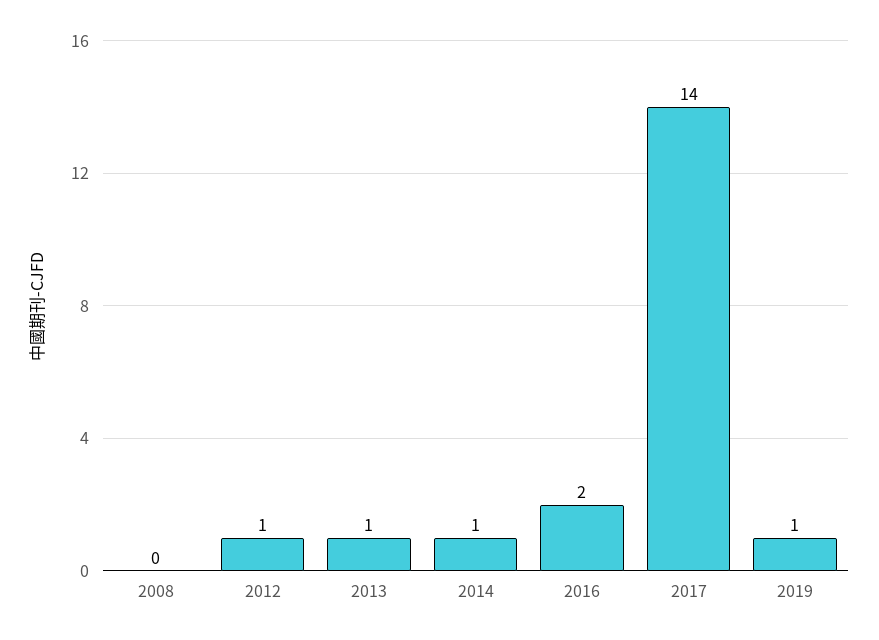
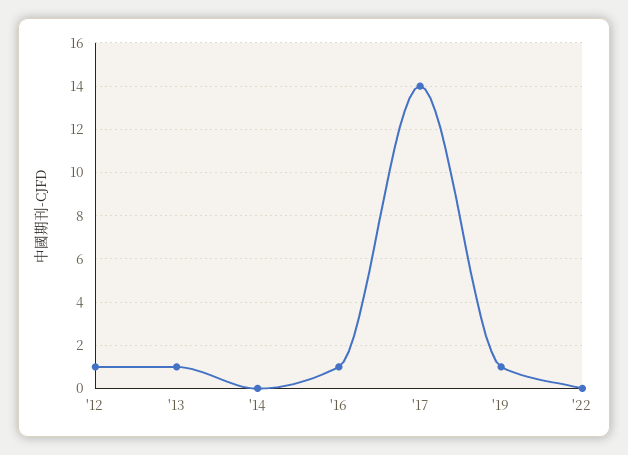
2008: 0 -> none
2014: 1 -> 0
2016: 2 -> 1
'22: none -> 0

